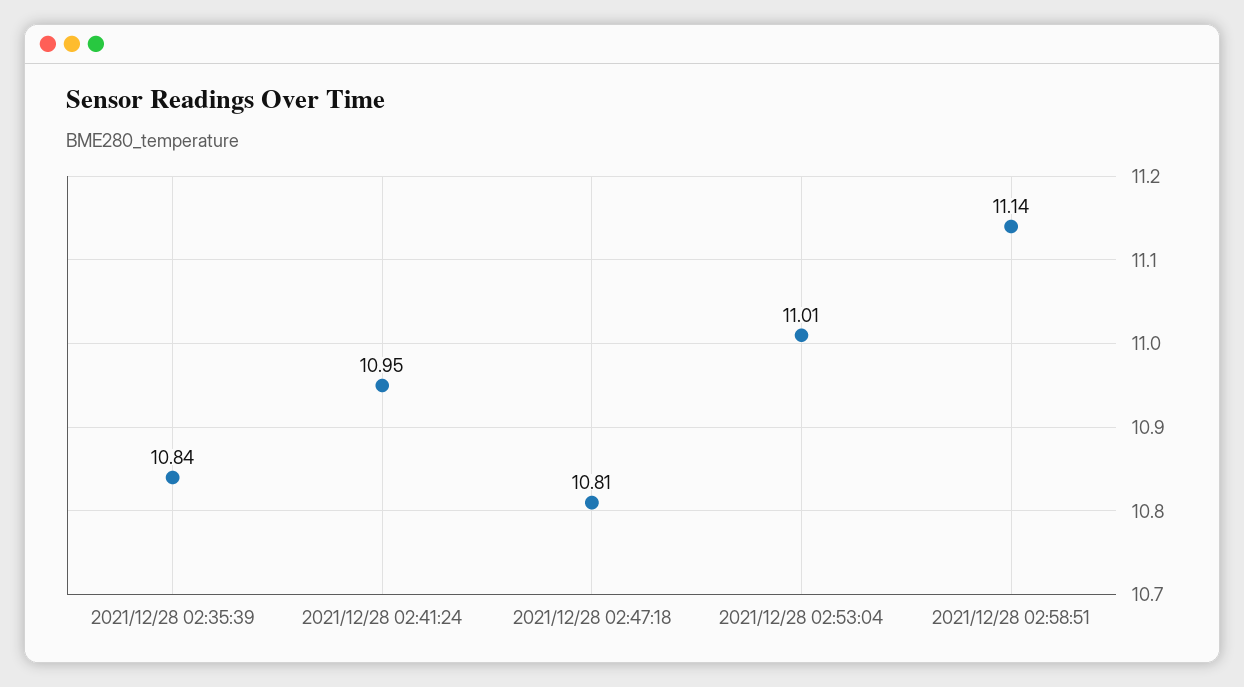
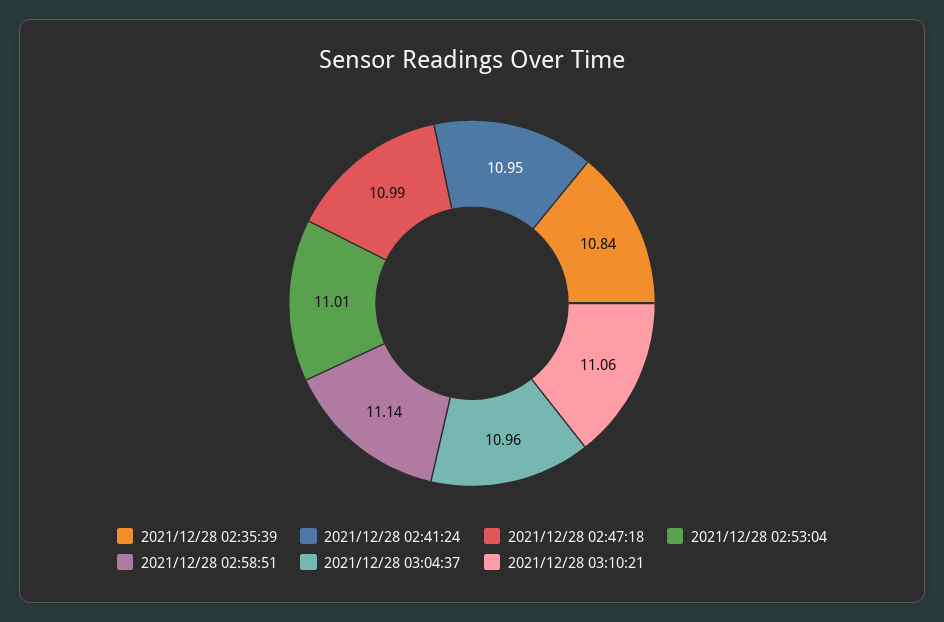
2021/12/28 02:47:18: 10.81 -> 10.99
2021/12/28 03:04:37: none -> 10.96
2021/12/28 03:10:21: none -> 11.06

